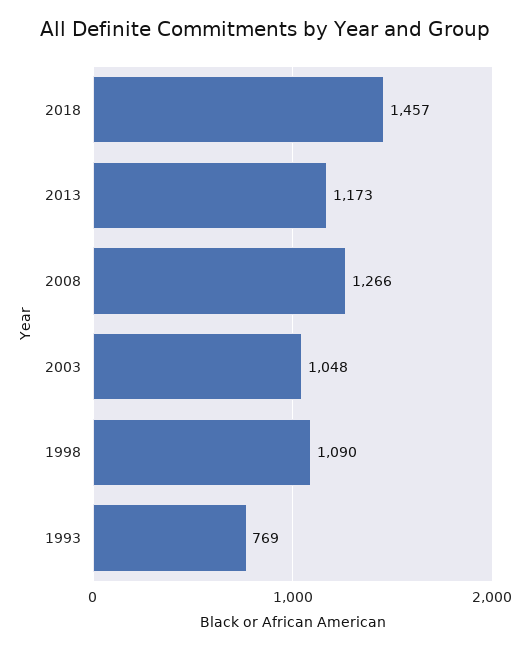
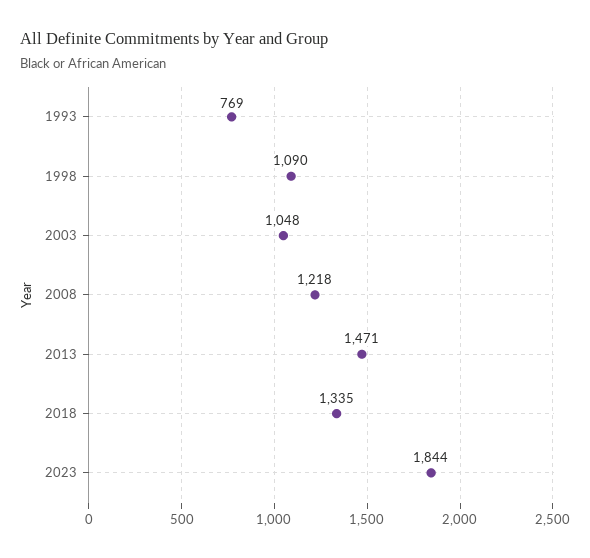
2018: 1457 -> 1335
2013: 1173 -> 1471
2008: 1266 -> 1218
2023: none -> 1844

